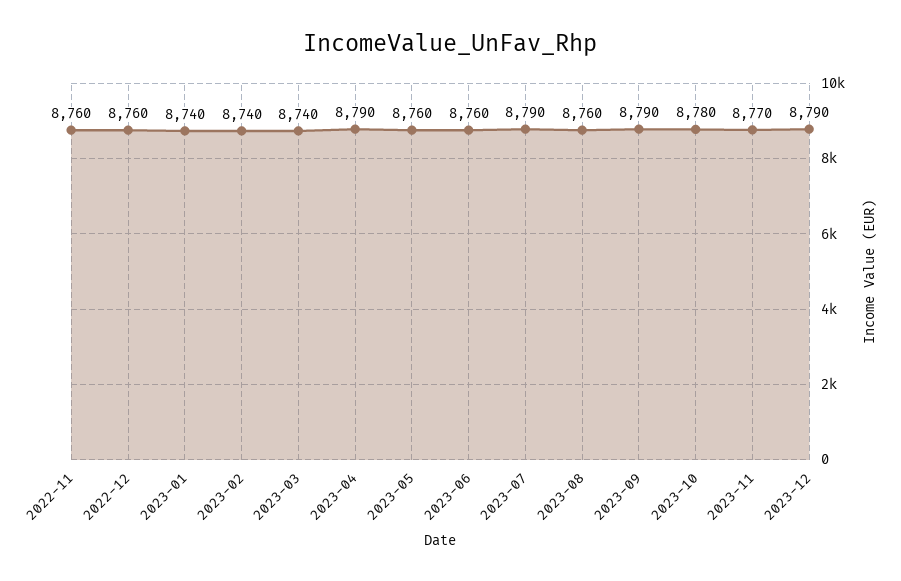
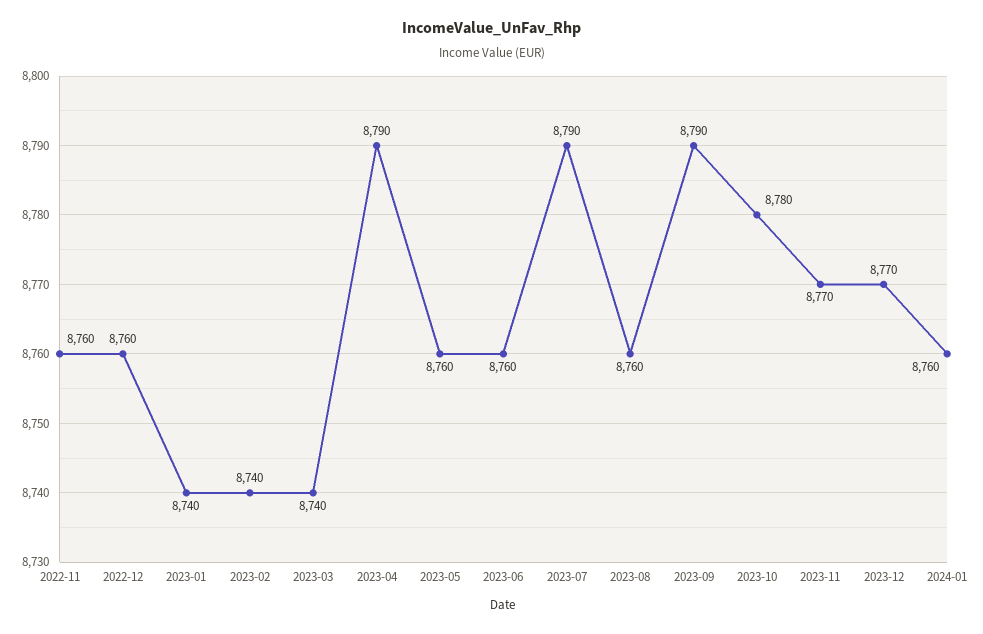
2023-12: 8790 -> 8770
2024-01: none -> 8760

